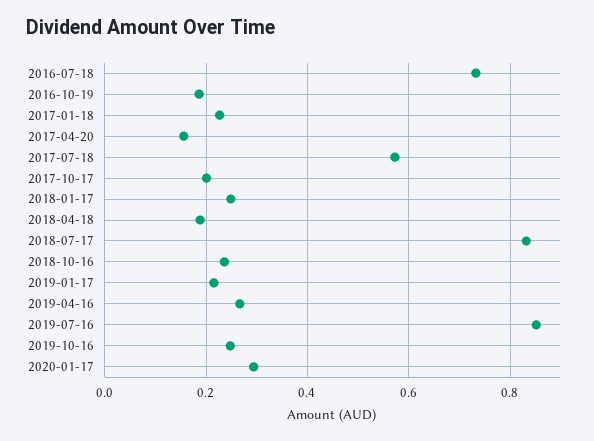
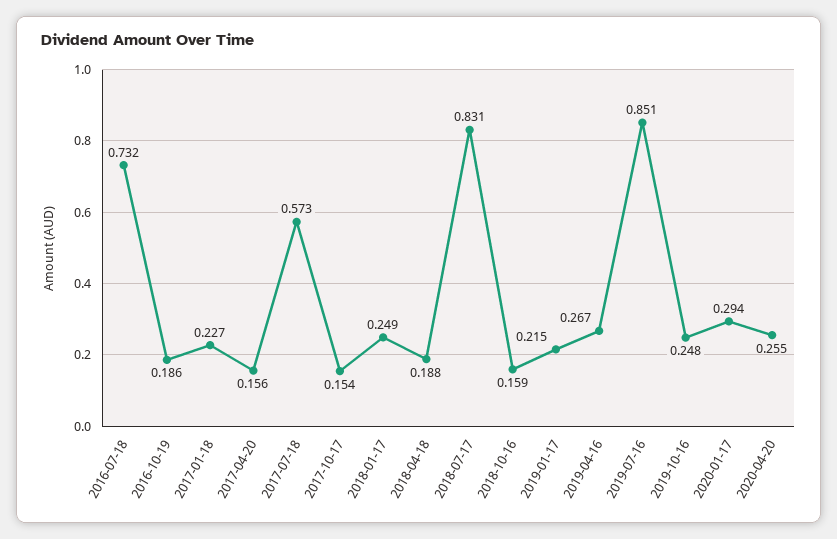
2017-10-17: 0.2 -> 0.154
2018-10-16: 0.24 -> 0.159
2020-04-20: none -> 0.255

